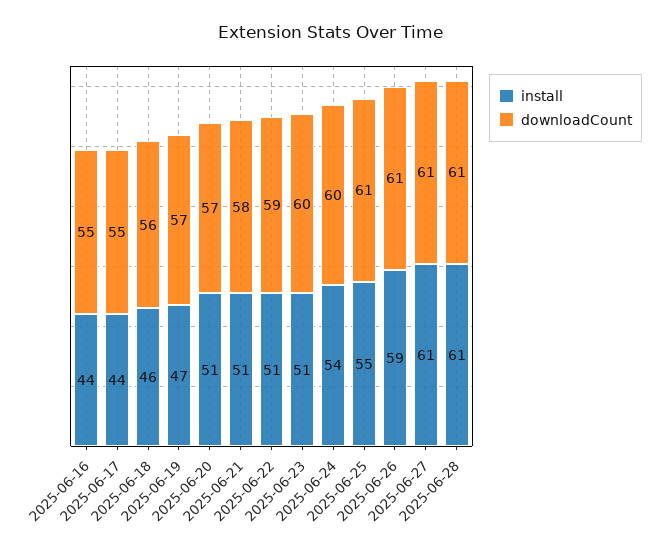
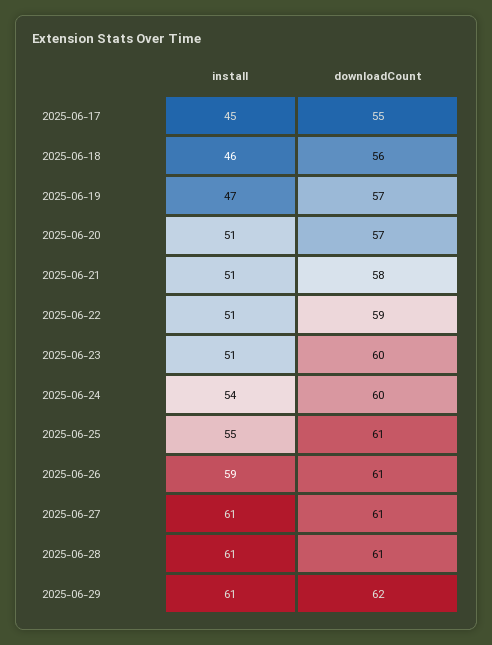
install, 2025-06-16: 44 -> none
downloadCount, 2025-06-16: 55 -> none
install, 2025-06-17: 44 -> 45
install, 2025-06-29: none -> 61
downloadCount, 2025-06-29: none -> 62

